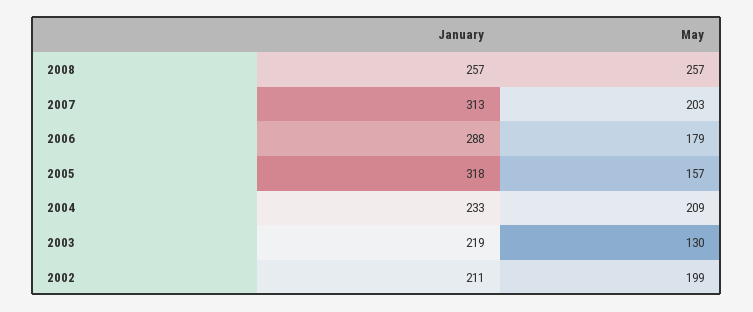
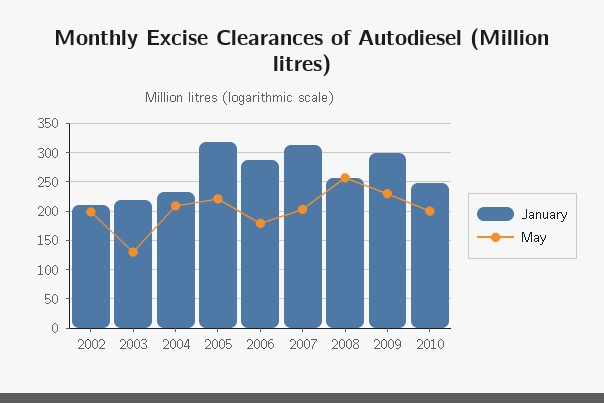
May, 2005: 157 -> 225
January, 2009: none -> 300
May, 2009: none -> 225
January, 2010: none -> 250
May, 2010: none -> 200

